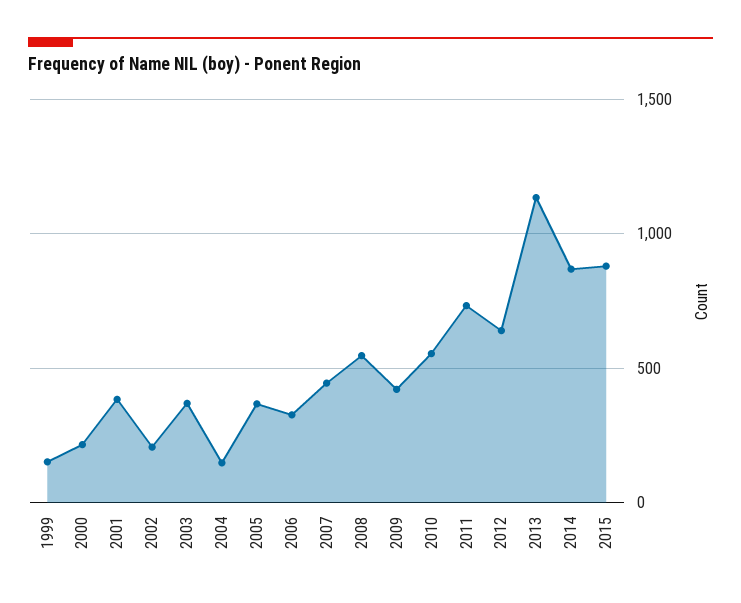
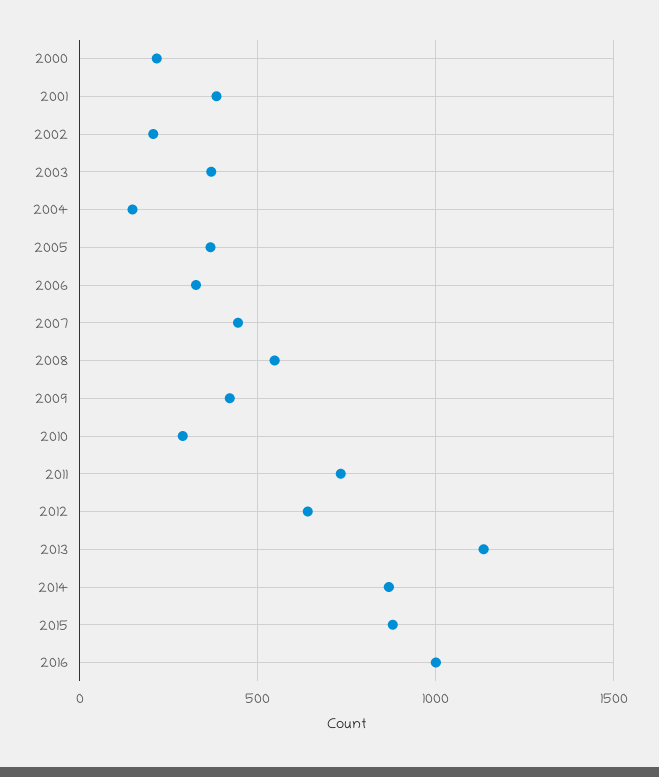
1999: 150 -> none
2010: 550 -> 300
2016: none -> 1000

